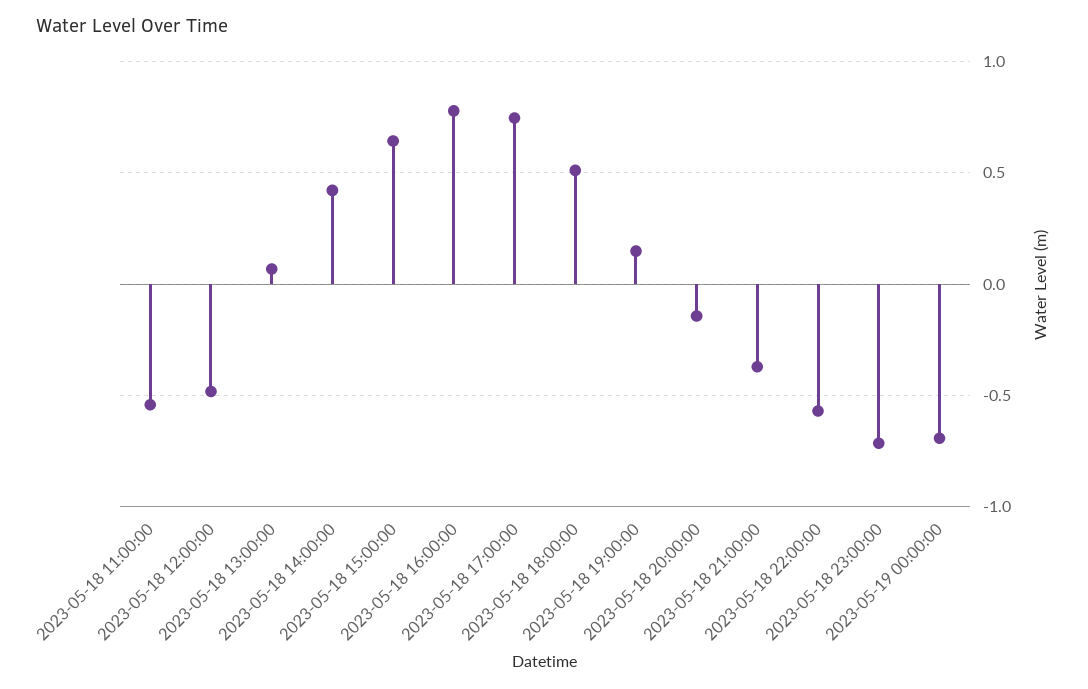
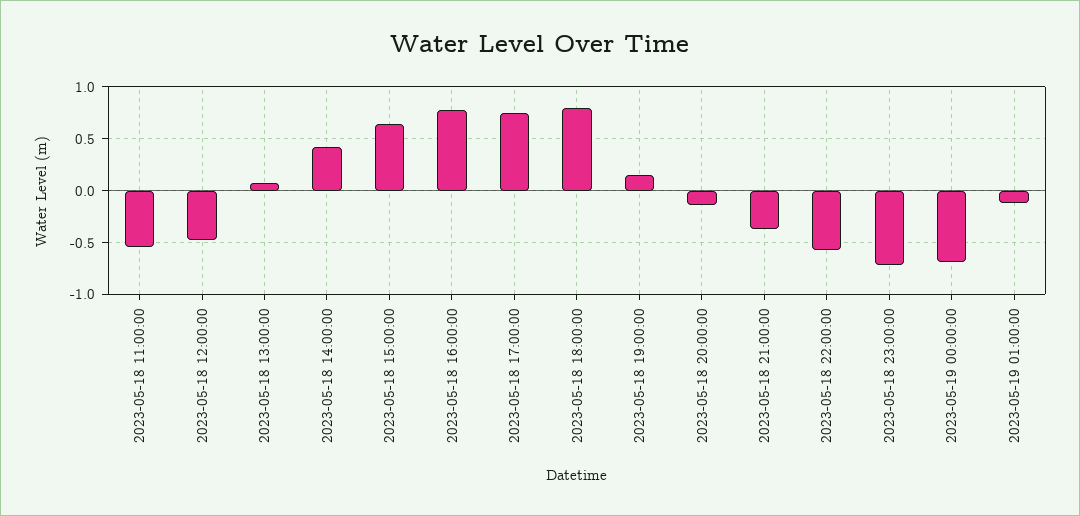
2023-05-18 18:00:00: 0.5 -> 0.8
2023-05-19 01:00:00: none -> -0.1

